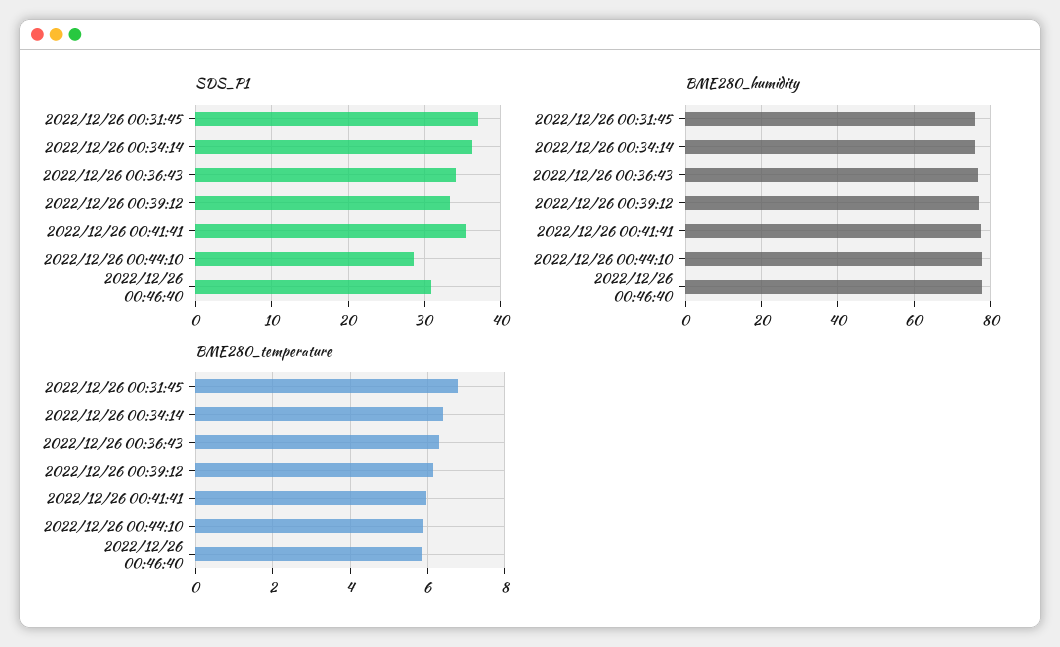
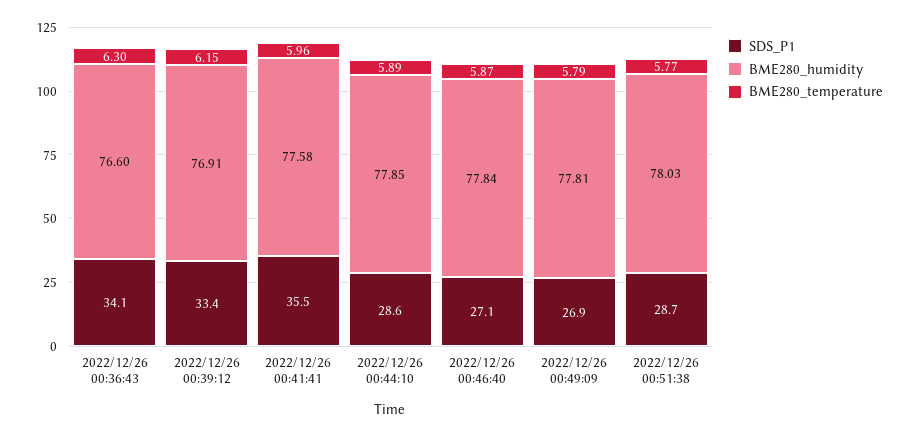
SDS_P1, 2022/12/26 00:31:45: 37 -> none
SDS_P1, 2022/12/26 00:34:14: 36 -> none
SDS_P1, 2022/12/26 00:46:40: 31 -> 27.1
BME280_humidity, 2022/12/26 00:31:45: 76 -> none
BME280_humidity, 2022/12/26 00:34:14: 76 -> none
BME280_temperature, 2022/12/26 00:31:45: 6.8 -> none
BME280_temperature, 2022/12/26 00:34:14: 6.4 -> none
SDS_P1, 2022/12/26 00:49:09: none -> 26.9
BME280_humidity, 2022/12/26 00:49:09: none -> 77.81
BME280_temperature, 2022/12/26 00:49:09: none -> 5.79
SDS_P1, 2022/12/26 00:51:38: none -> 28.7
BME280_humidity, 2022/12/26 00:51:38: none -> 78.03
BME280_temperature, 2022/12/26 00:51:38: none -> 5.77

